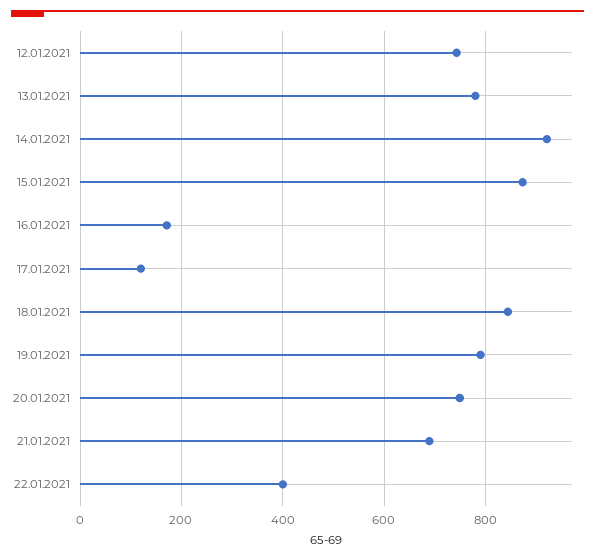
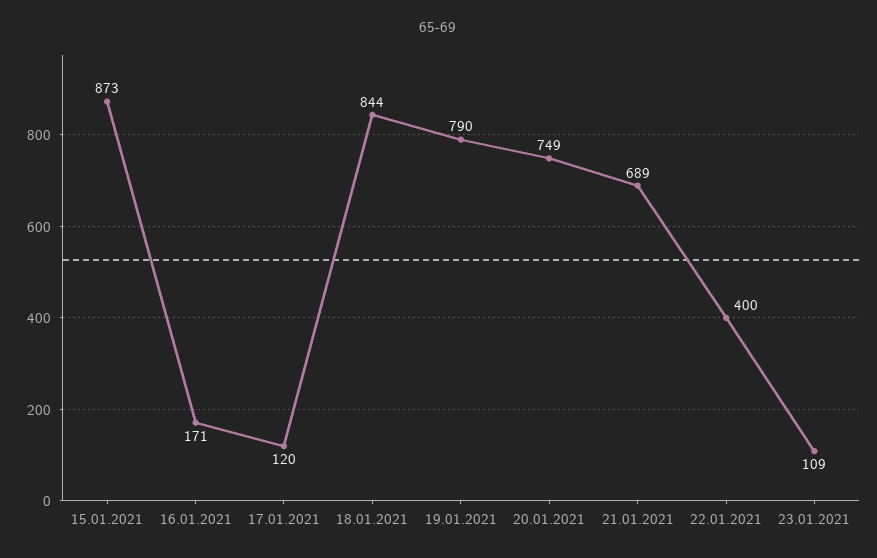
12.01.2021: 740 -> none
13.01.2021: 780 -> none
14.01.2021: 920 -> none
23.01.2021: none -> 109

